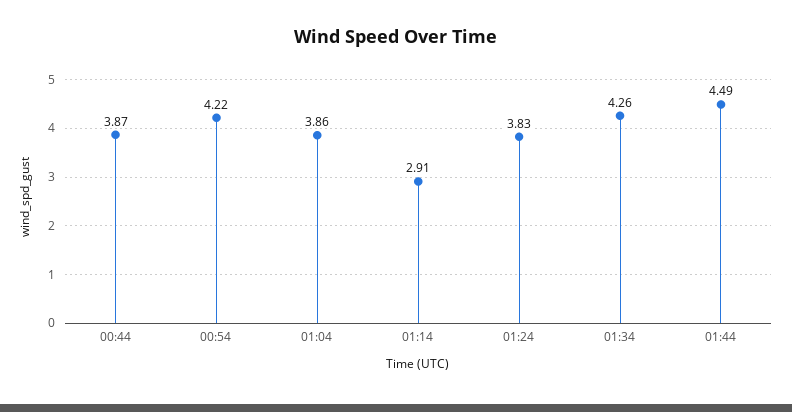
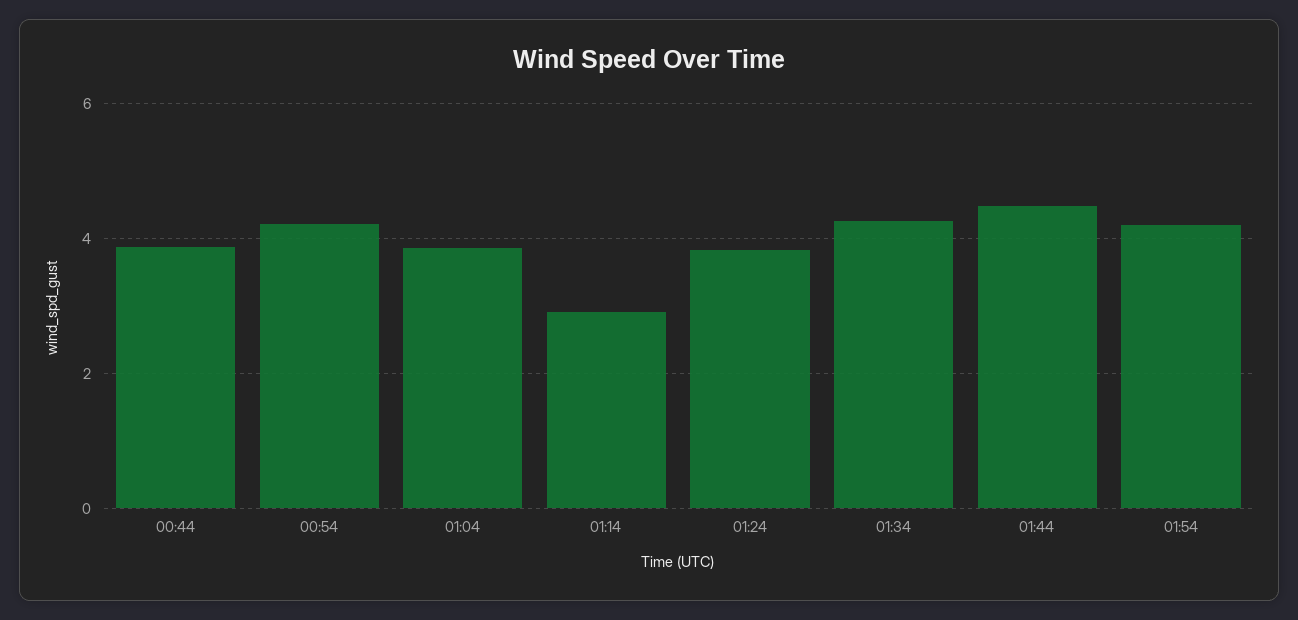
01:54: none -> 4.2

